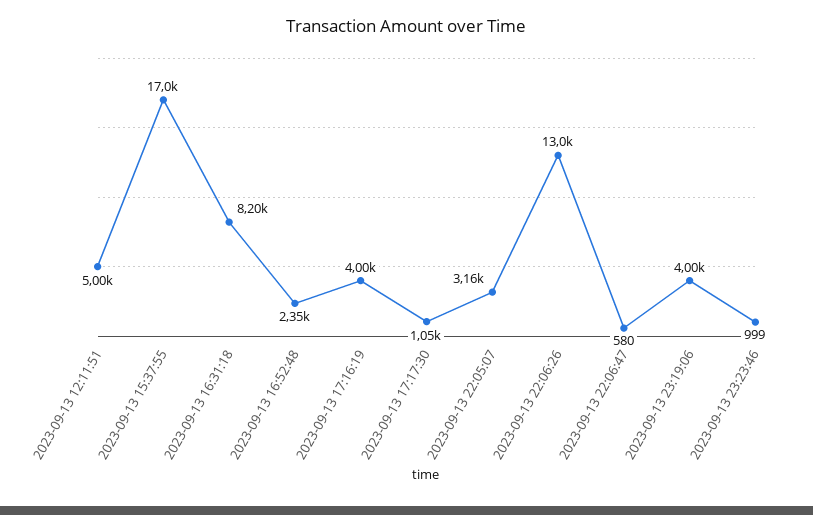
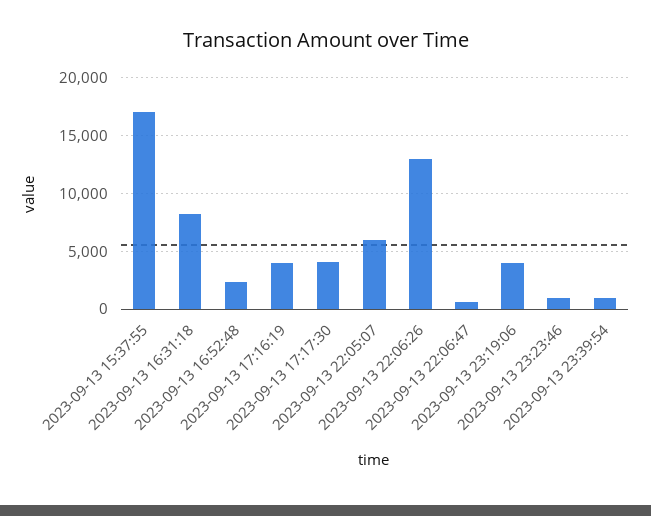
2023-09-13 12:11:51: 5000 -> none
2023-09-13 17:17:30: 1050 -> 4000
2023-09-13 22:05:07: 3160 -> 6000
2023-09-13 23:39:54: none -> 1000

